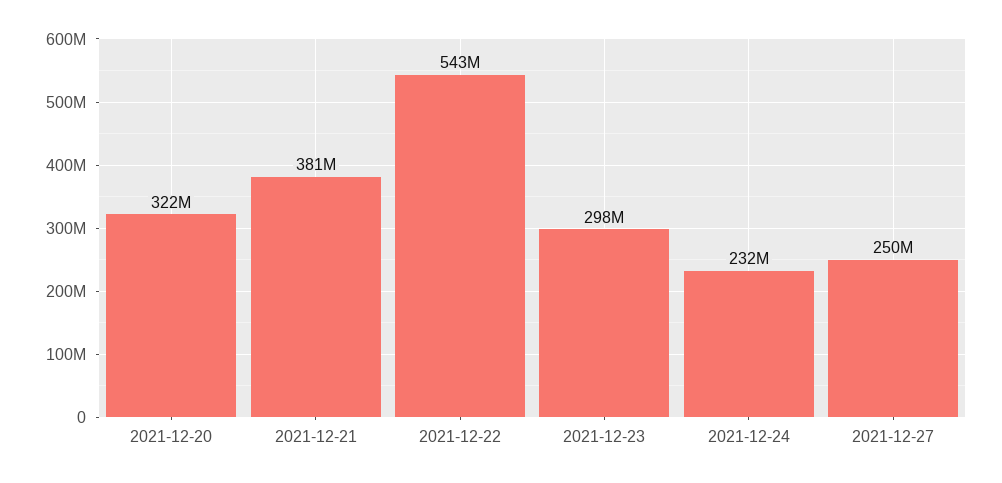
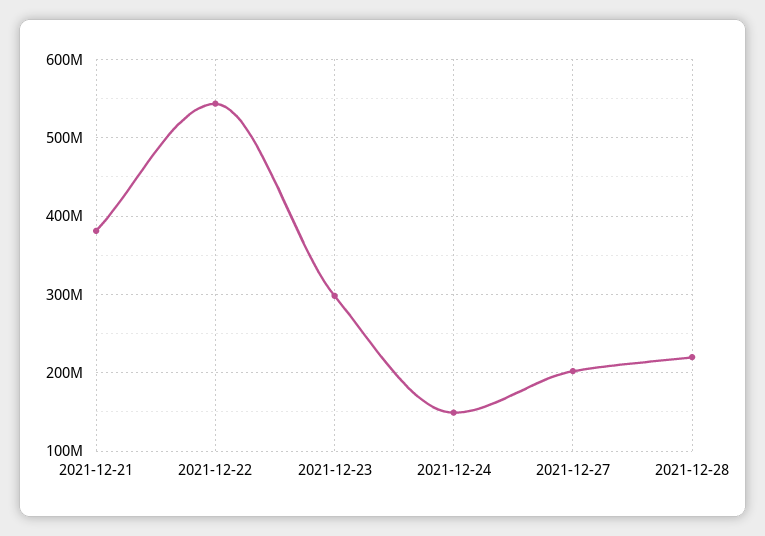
2021-12-20: 322000000 -> none
2021-12-24: 232000000 -> 150000000
2021-12-27: 250000000 -> 200000000
2021-12-28: none -> 220000000

